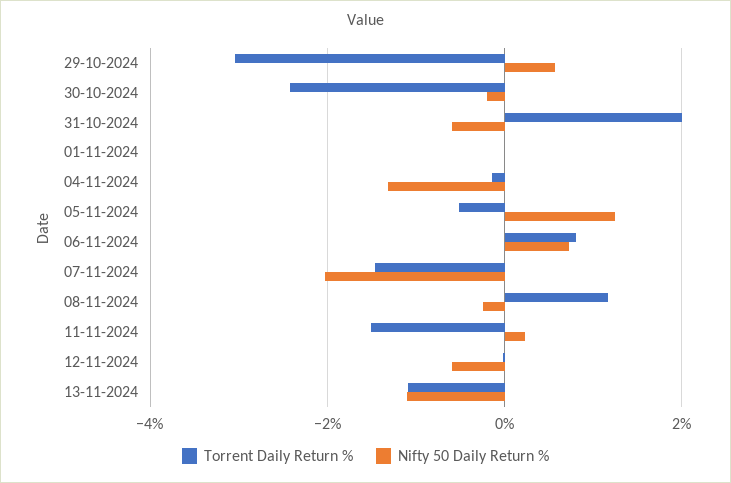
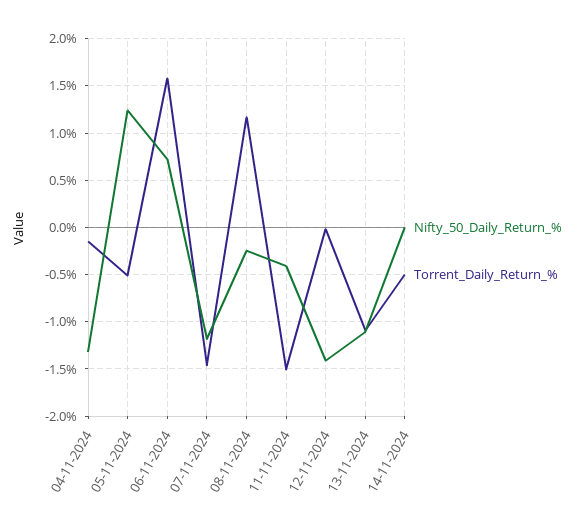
Torrent Daily Return %, 29-10-2024: -3 -> none
Nifty 50 Daily Return %, 29-10-2024: 0.6 -> none
Torrent Daily Return %, 30-10-2024: -2.4 -> none
Nifty 50 Daily Return %, 30-10-2024: -0.2 -> none
Torrent Daily Return %, 31-10-2024: 2 -> none
Nifty 50 Daily Return %, 31-10-2024: -0.6 -> none
Torrent Daily Return %, 01-11-2024: 0 -> none
Nifty 50 Daily Return %, 01-11-2024: 0 -> none
Torrent Daily Return %, 06-11-2024: 0.8 -> 1.6
Nifty 50 Daily Return %, 07-11-2024: -2 -> -1.2
Nifty 50 Daily Return %, 11-11-2024: 0.2 -> -0.4
Nifty 50 Daily Return %, 12-11-2024: -0.6 -> -1.4
Nifty 50 Daily Return %, 14-11-2024: none -> 0
Torrent Daily Return %, 14-11-2024: none -> -0.5

